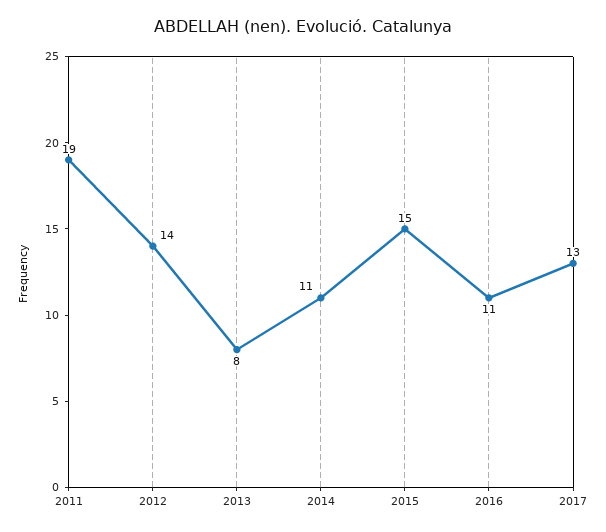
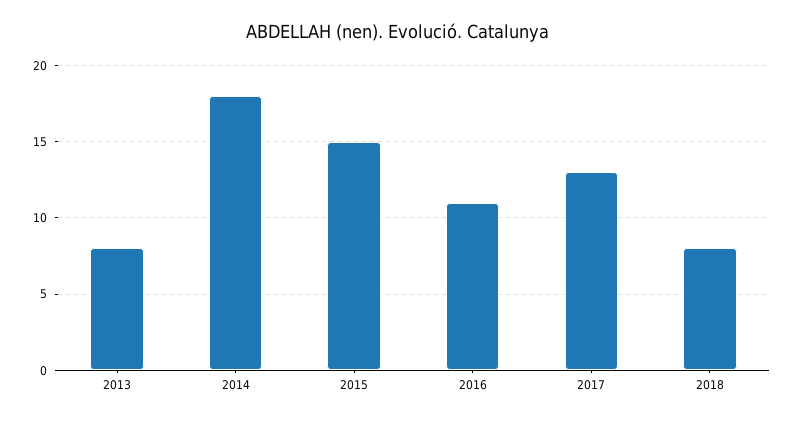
2011: 19 -> none
2012: 14 -> none
2014: 11 -> 18
2018: none -> 8

